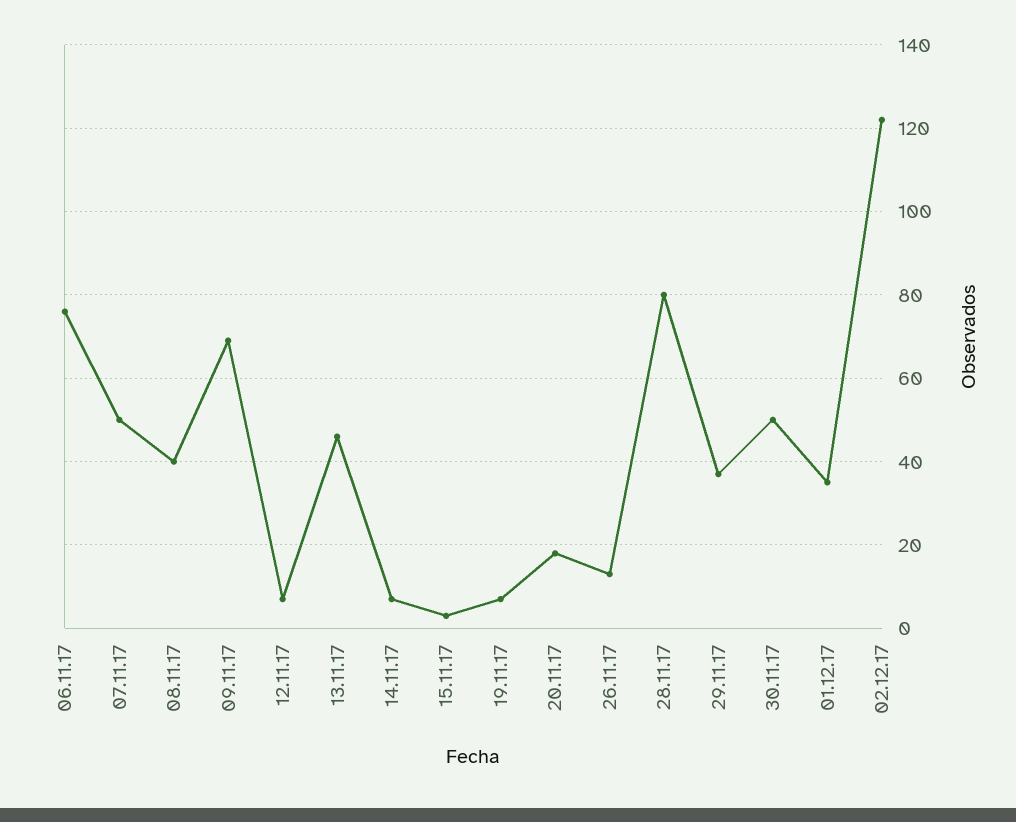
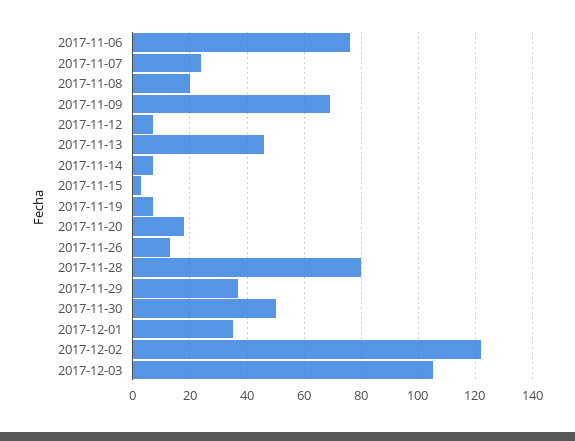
07.11.17: 50 -> 25
08.11.17: 40 -> 20
2017-12-03: none -> 105

